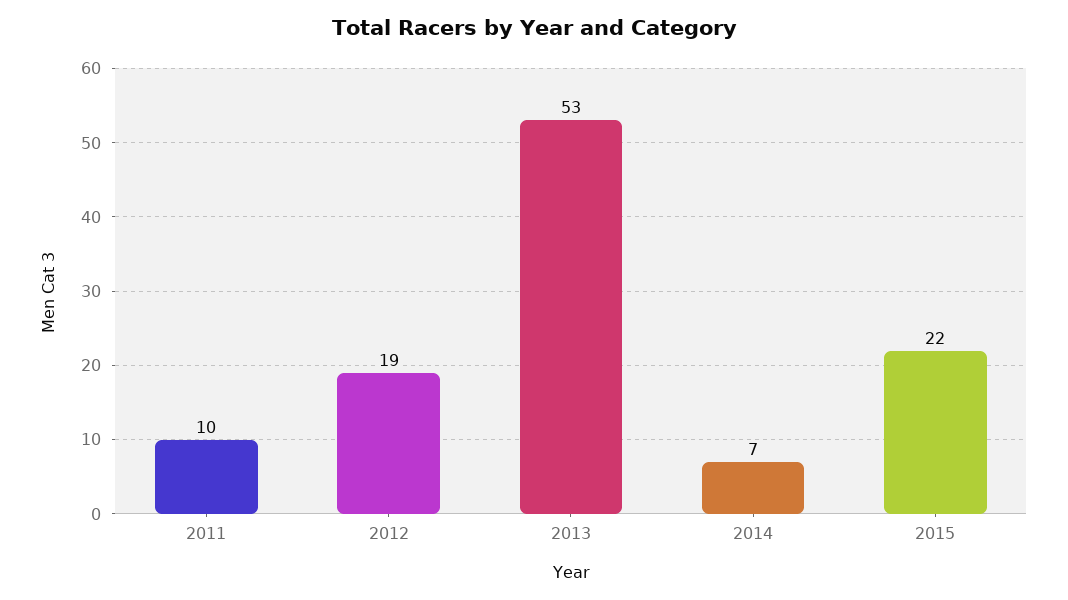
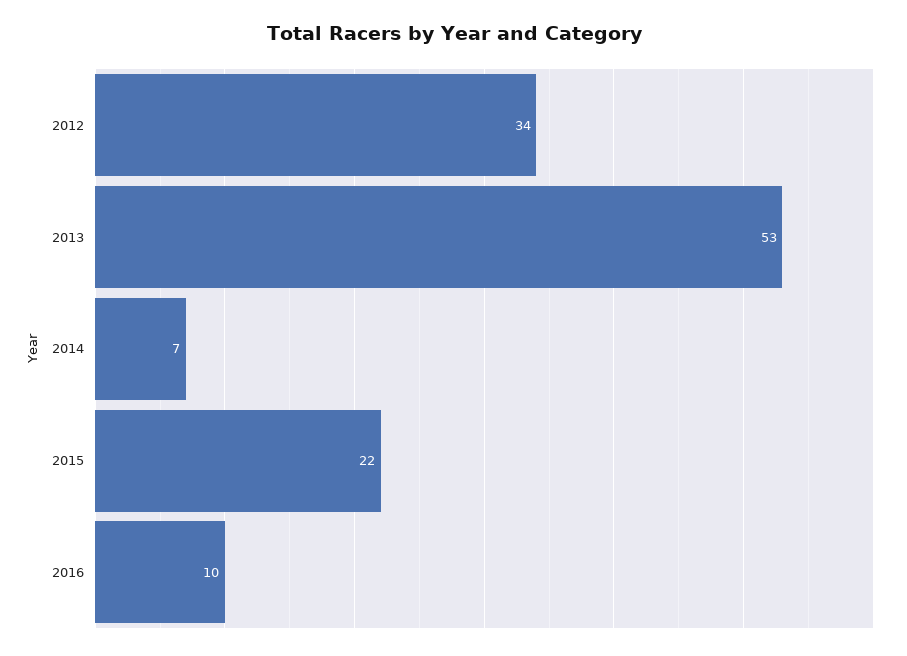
2011: 10 -> none
2012: 19 -> 34
2016: none -> 10

